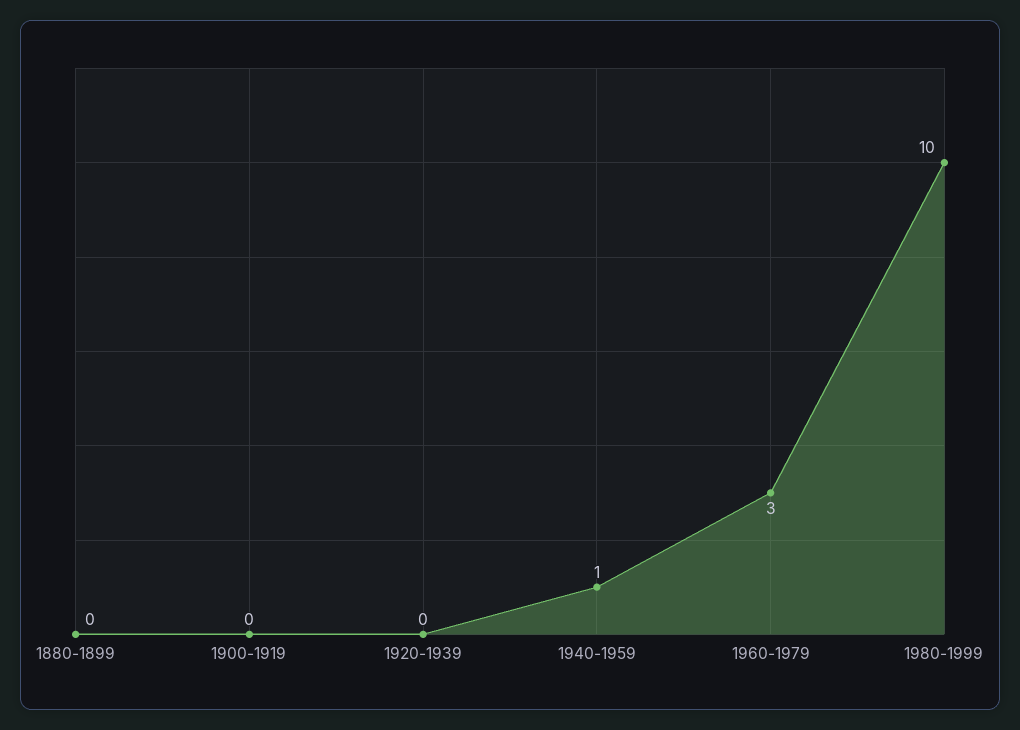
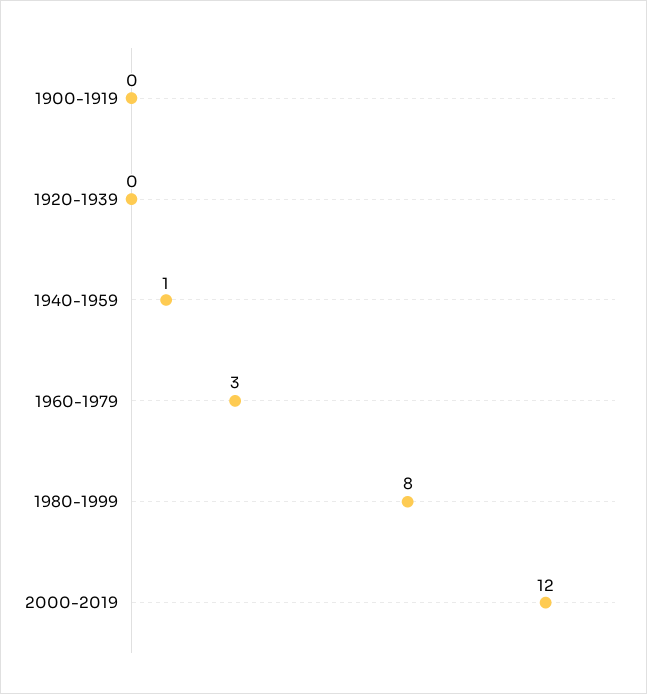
1880-1899: 0 -> none
1980-1999: 10 -> 8
2000-2019: none -> 12

